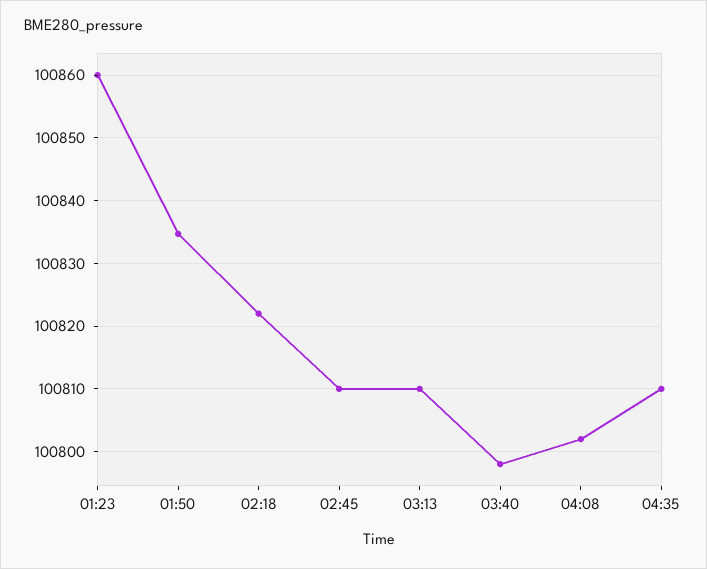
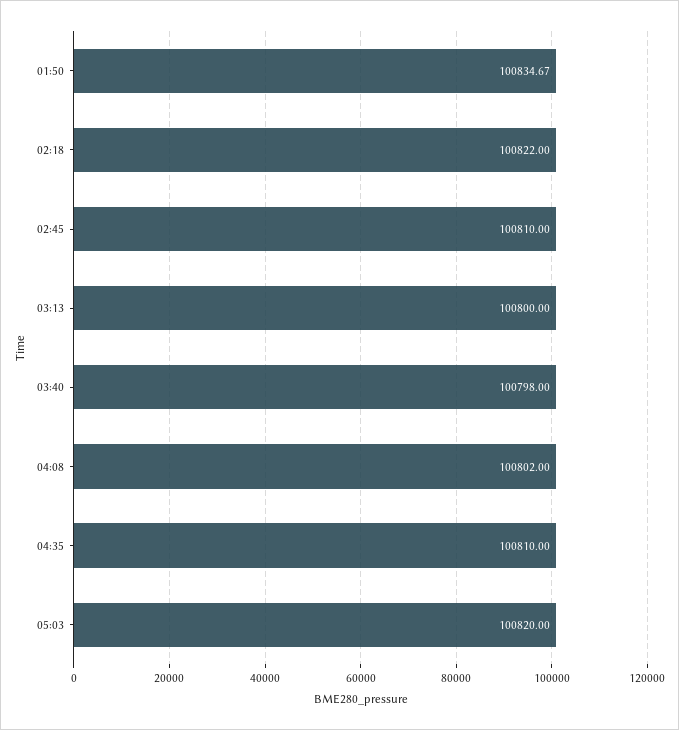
01:23: 100860 -> none
03:13: 100810 -> 100800
05:03: none -> 100820

